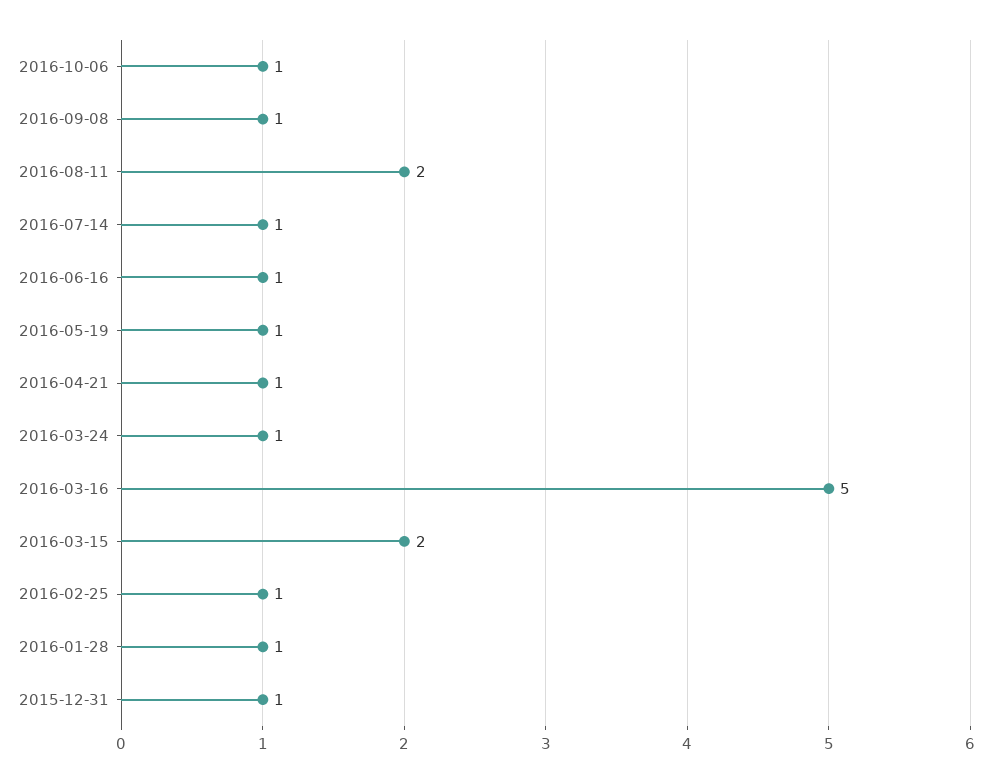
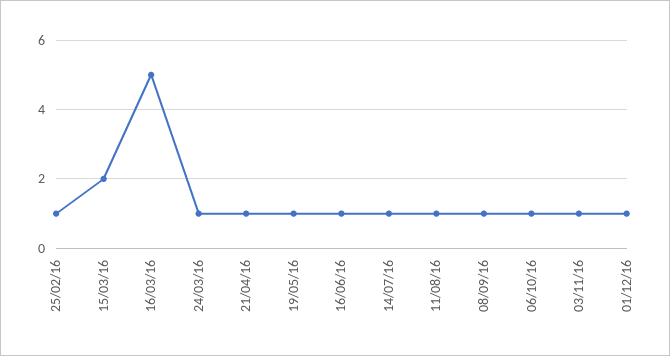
2016-08-11: 2 -> 1
2016-01-28: 1 -> none
2015-12-31: 1 -> none
03/11/16: none -> 1
01/12/16: none -> 1

